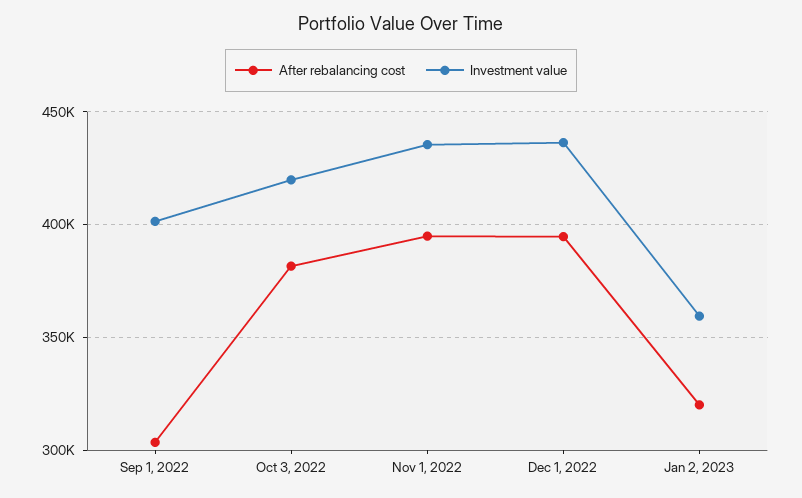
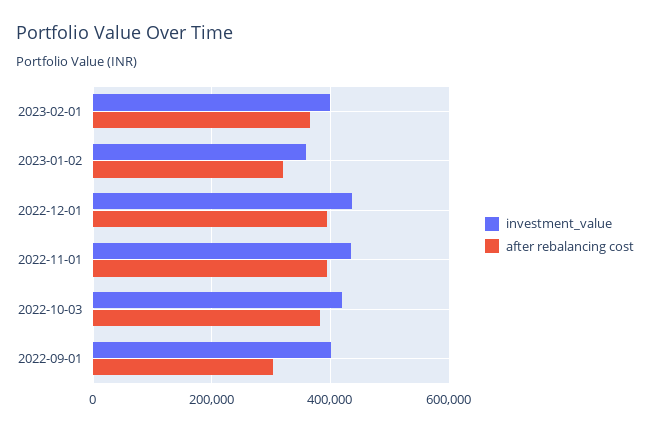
Investment value, 2023-02-01: none -> 400000
After rebalancing cost, 2023-02-01: none -> 360000

